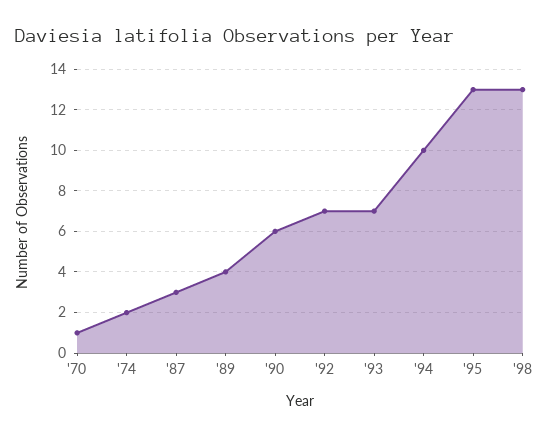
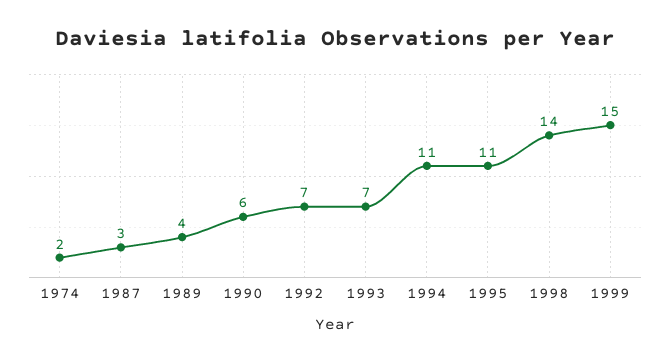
'70: 1 -> none
'94: 10 -> 11
'95: 13 -> 11
'98: 13 -> 14
1999: none -> 15

